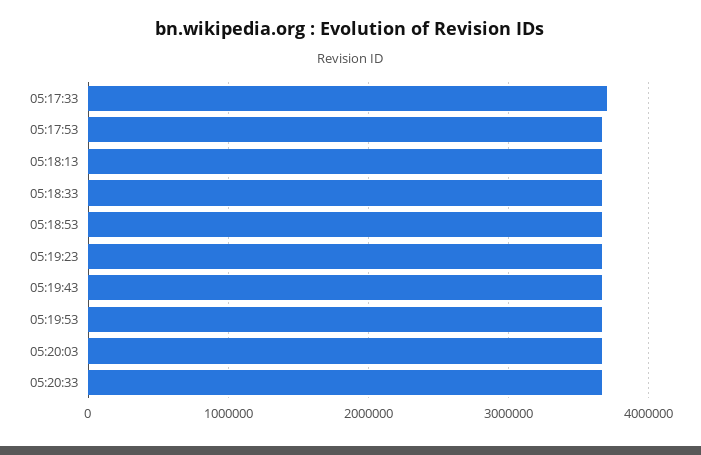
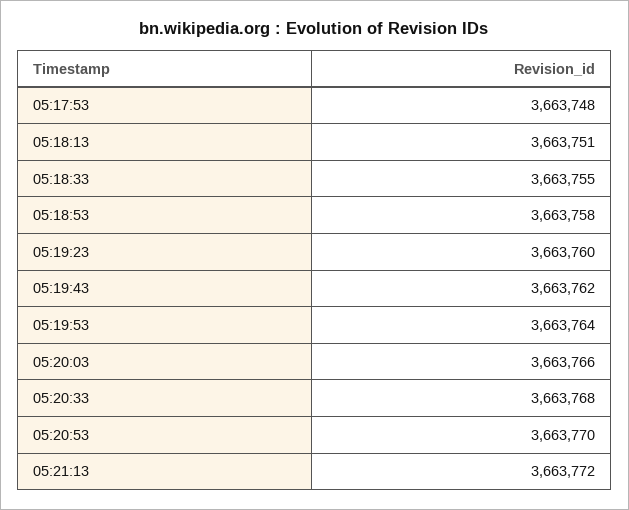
05:17:33: 3700000 -> none
05:20:53: none -> 3663770
05:21:13: none -> 3663772

